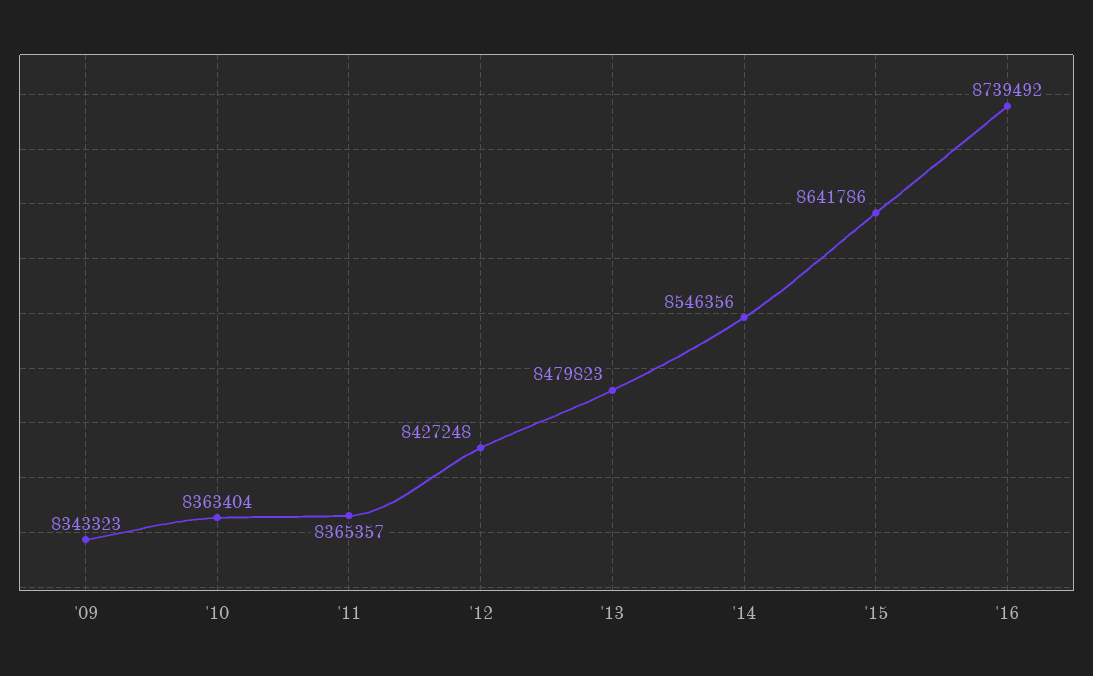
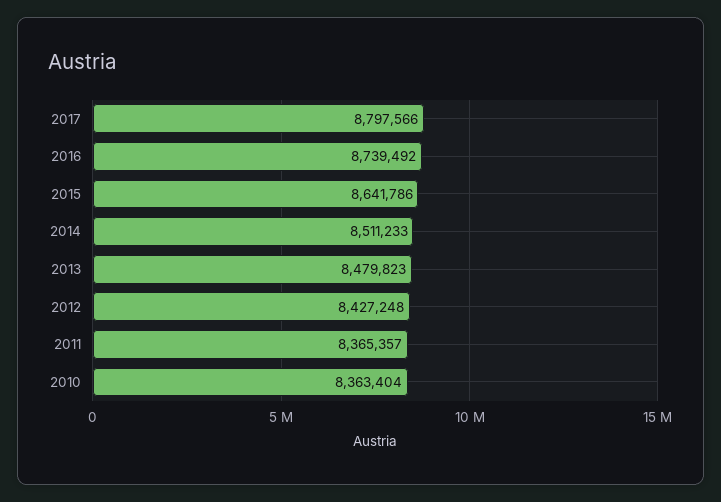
'09: 8343323 -> none
'14: 8546356 -> 8511233
2017: none -> 8797566

